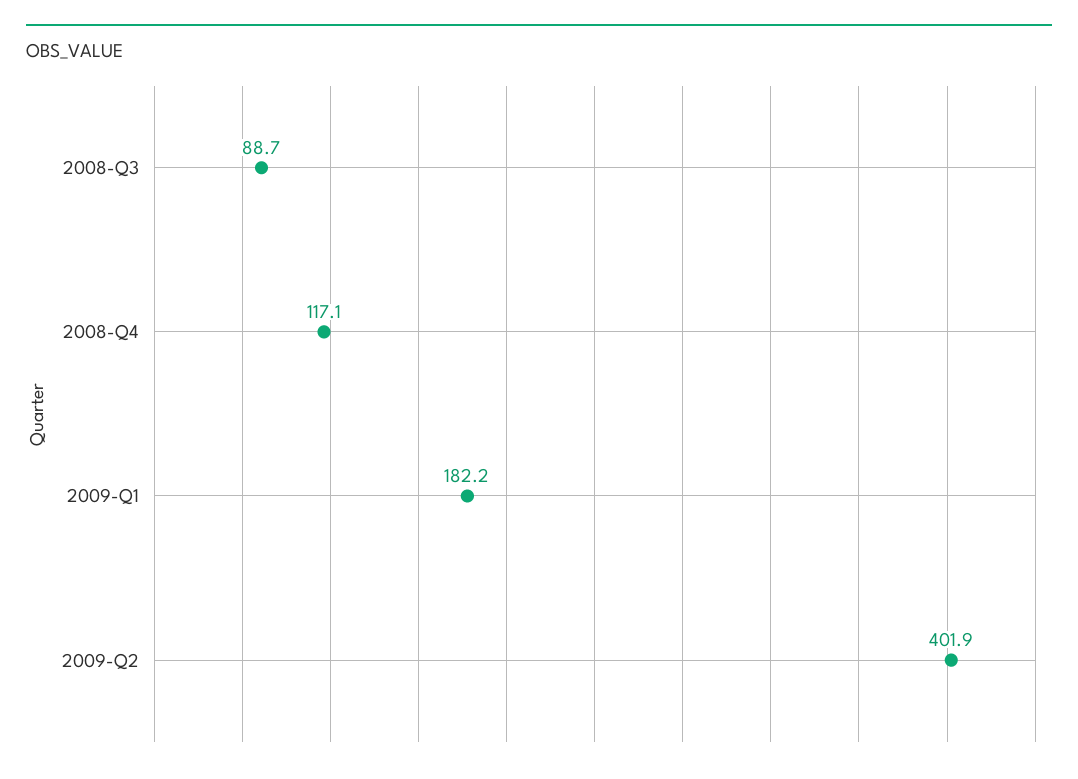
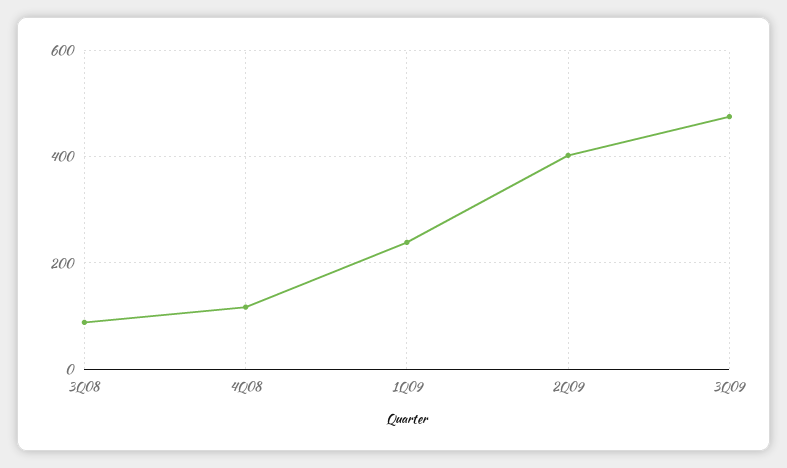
2009-Q1: 182.2 -> 240
3Q09: none -> 480

